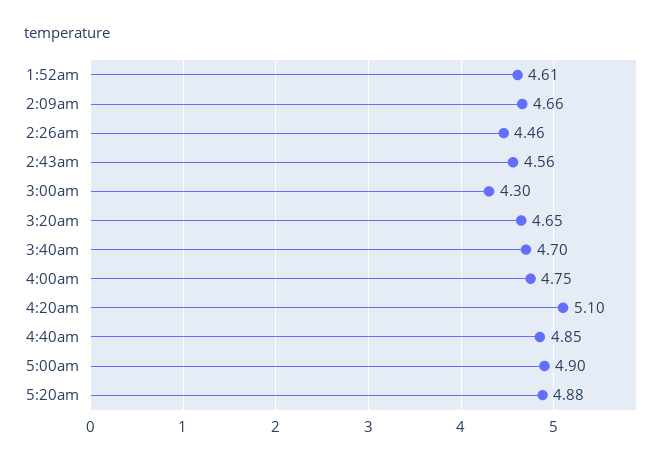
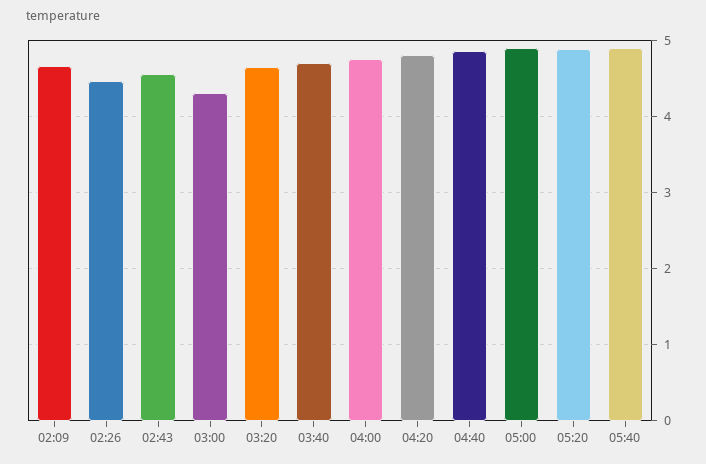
1:52am: 4.61 -> none
4:20am: 5.1 -> 4.8
05:40: none -> 4.9

